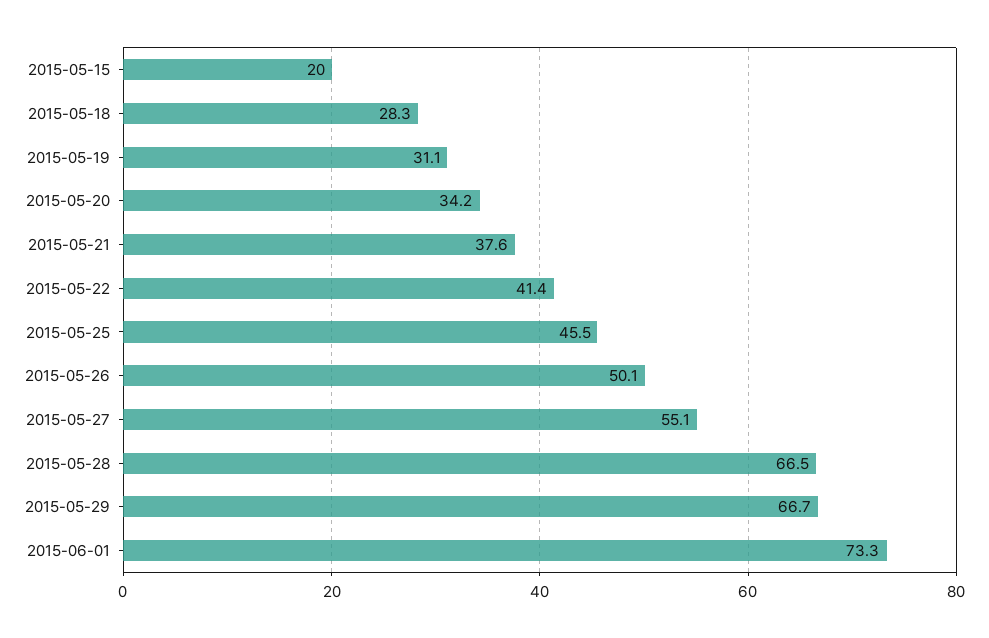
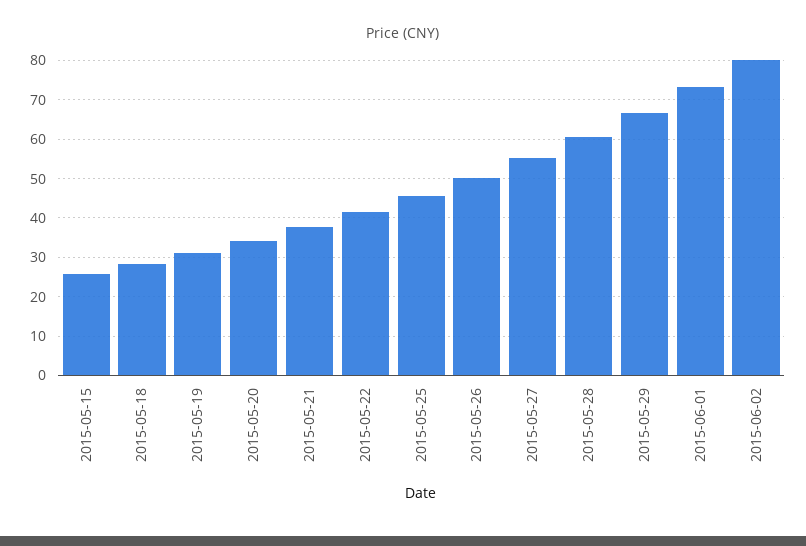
2015-05-15: 20 -> 26
2015-05-28: 66.5 -> 60
2015-06-02: none -> 80

